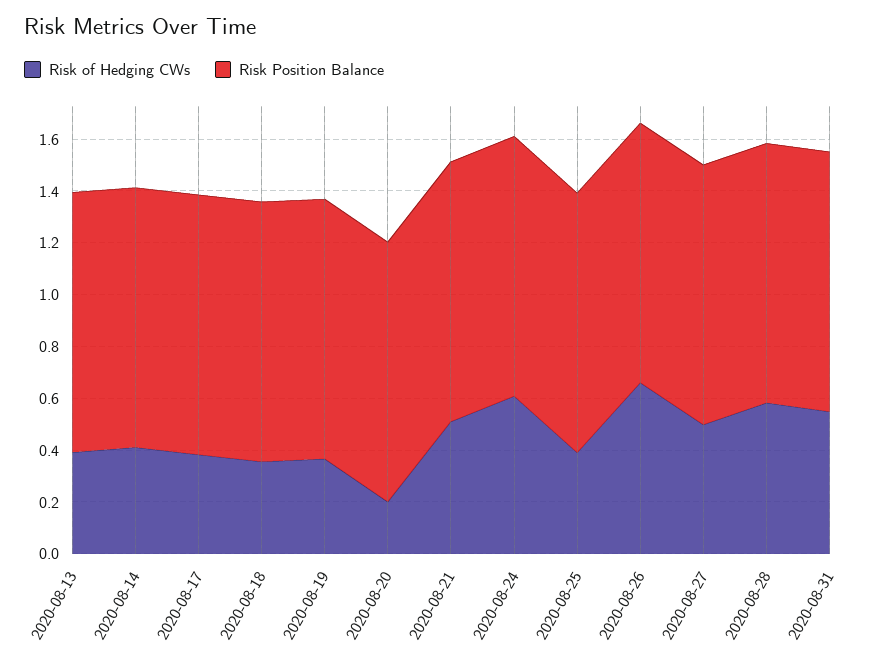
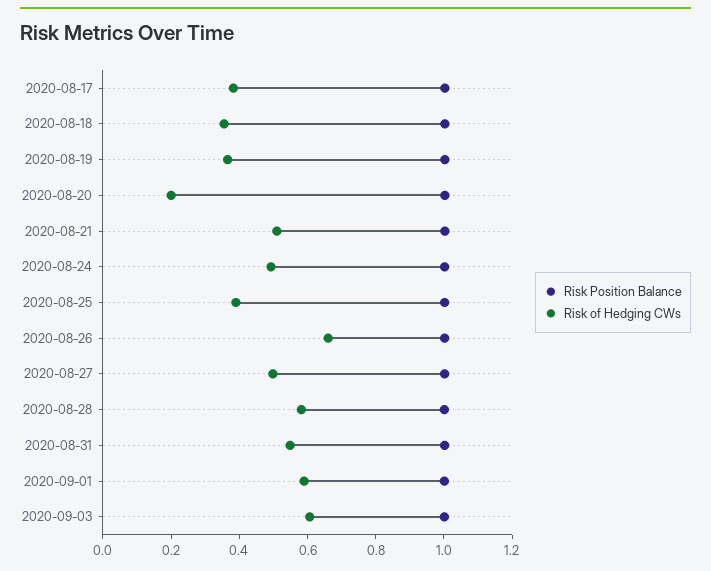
Risk of Hedging CWs, 2020-08-13: 0.4 -> none
Risk Position Balance, 2020-08-13: 1 -> none
Risk of Hedging CWs, 2020-08-14: 0.4 -> none
Risk Position Balance, 2020-08-14: 1 -> none
Risk of Hedging CWs, 2020-08-24: 0.6 -> 0.5
Risk Position Balance, 2020-09-01: none -> 1
Risk of Hedging CWs, 2020-09-01: none -> 0.6
Risk Position Balance, 2020-09-03: none -> 1
Risk of Hedging CWs, 2020-09-03: none -> 0.6

